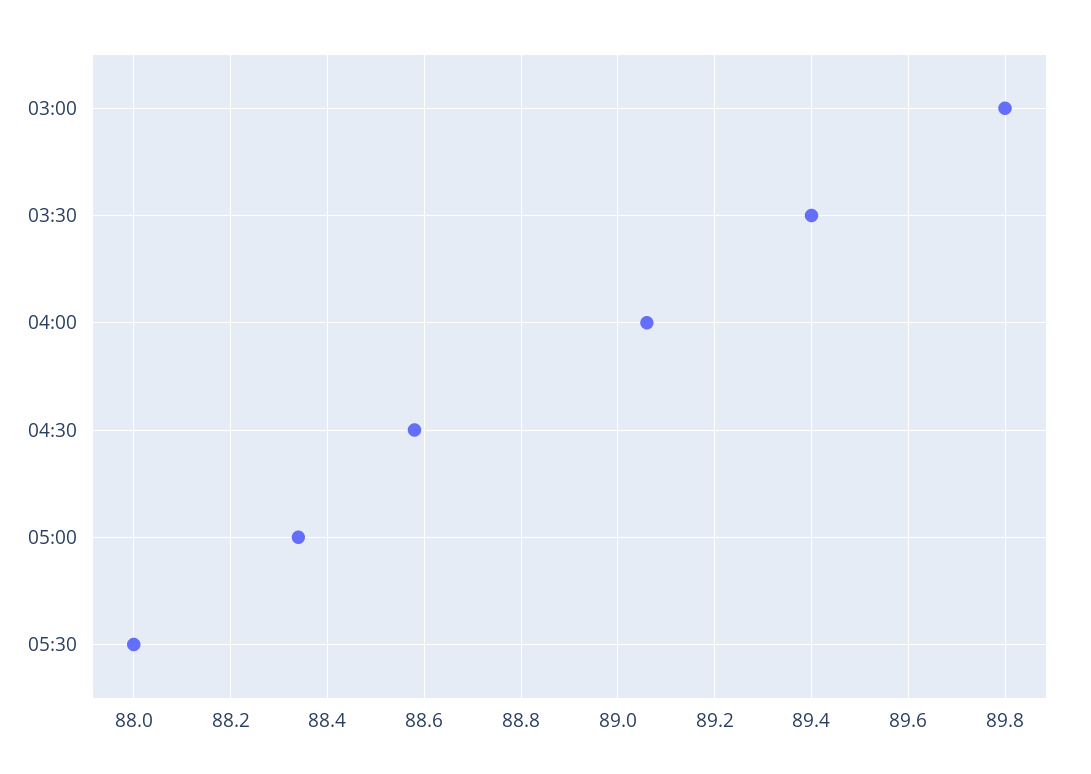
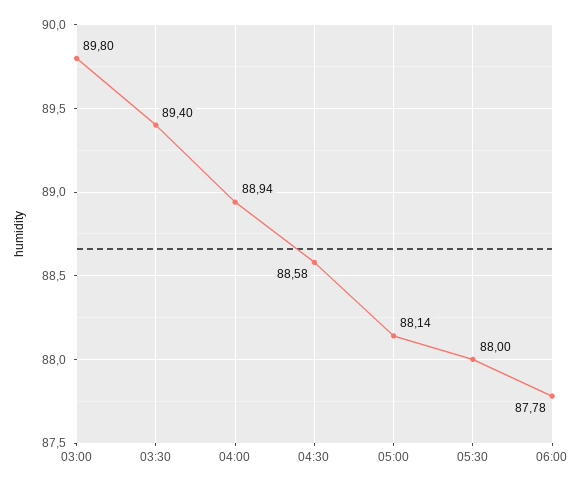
04:00: 89.05 -> 88.94
05:00: 88.35 -> 88.14
06:00: none -> 87.78

